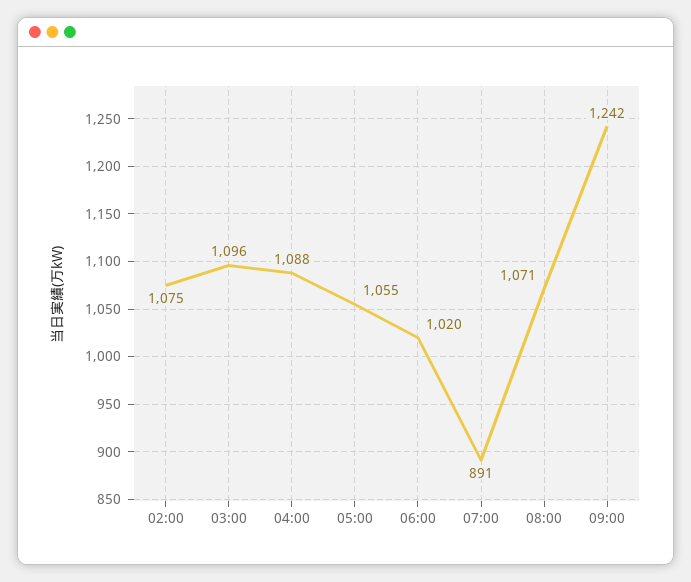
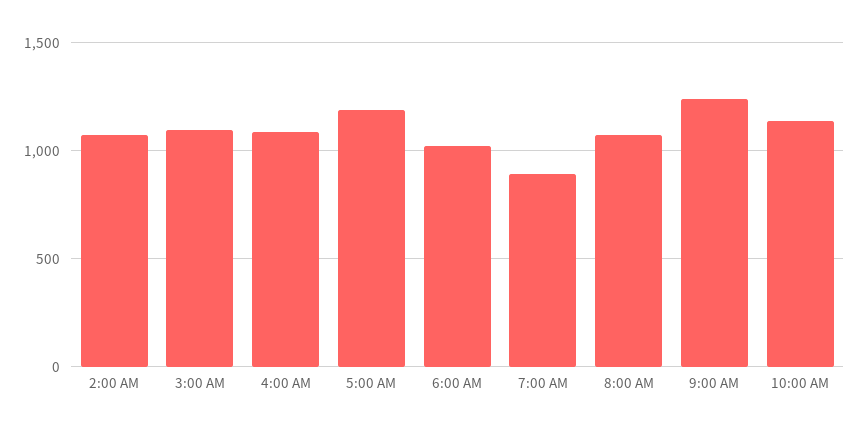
05:00: 1055 -> 1200
10:00 AM: none -> 1150

